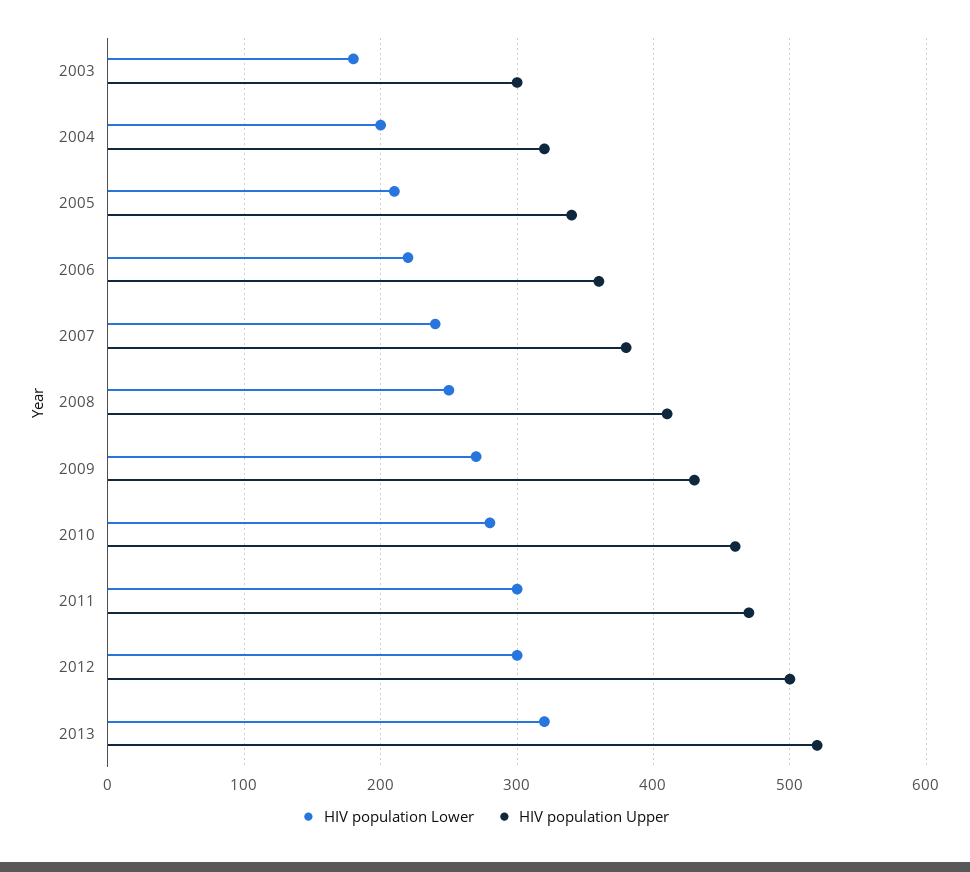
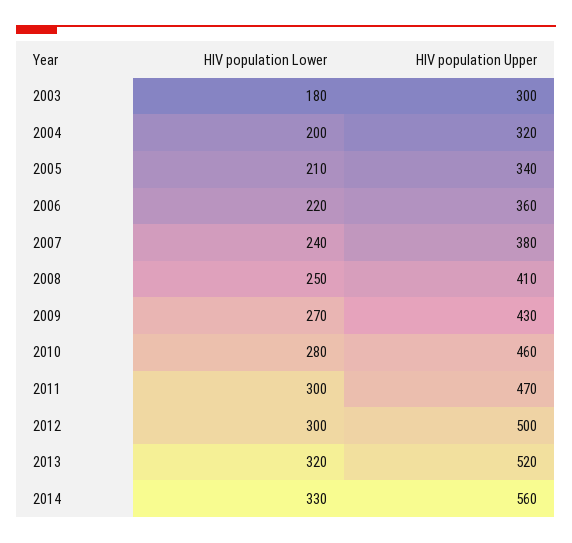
HIV population Lower, 2014: none -> 330
HIV population Upper, 2014: none -> 560

